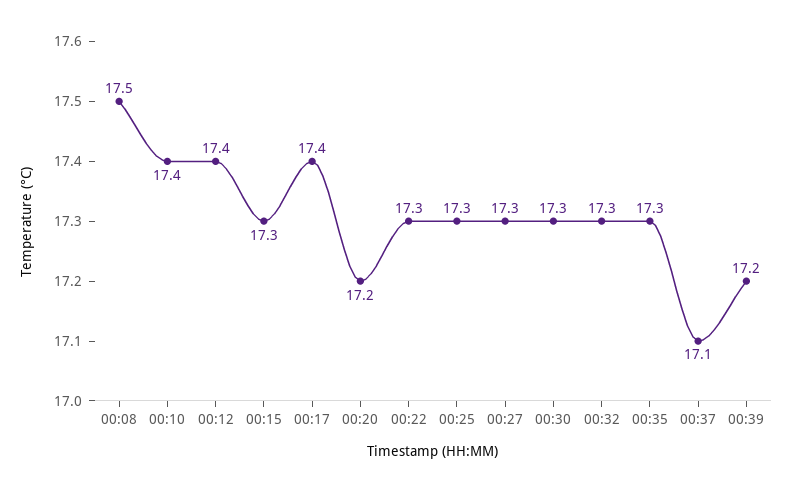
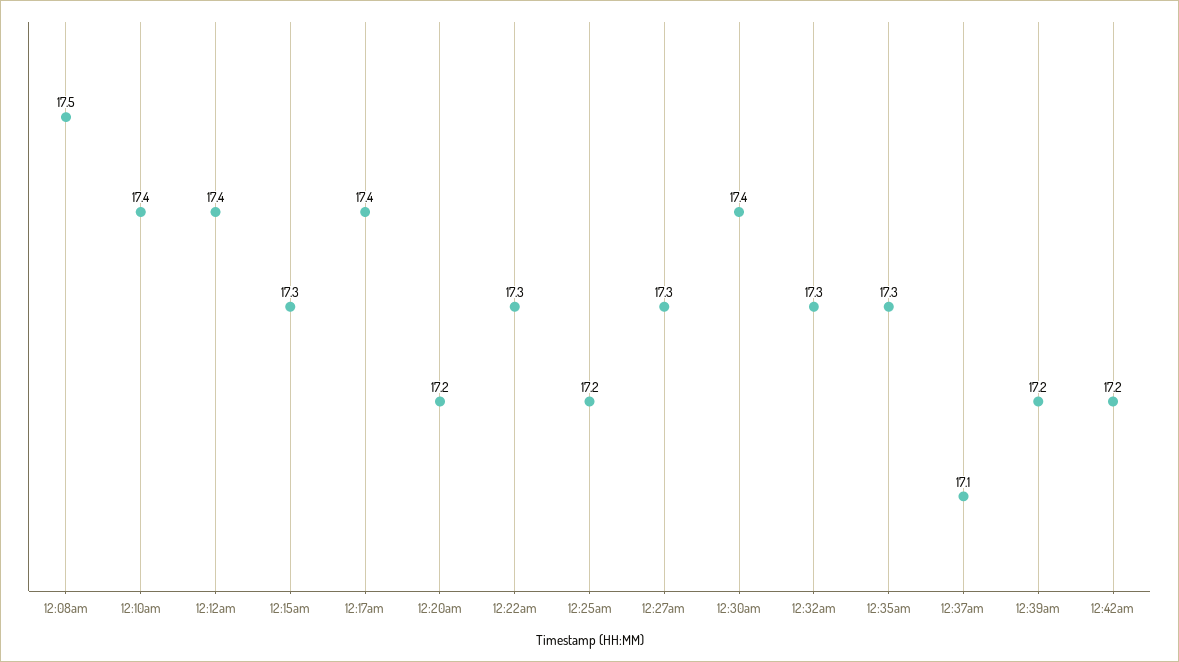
00:25: 17.3 -> 17.2
00:30: 17.3 -> 17.4
12:42am: none -> 17.2

